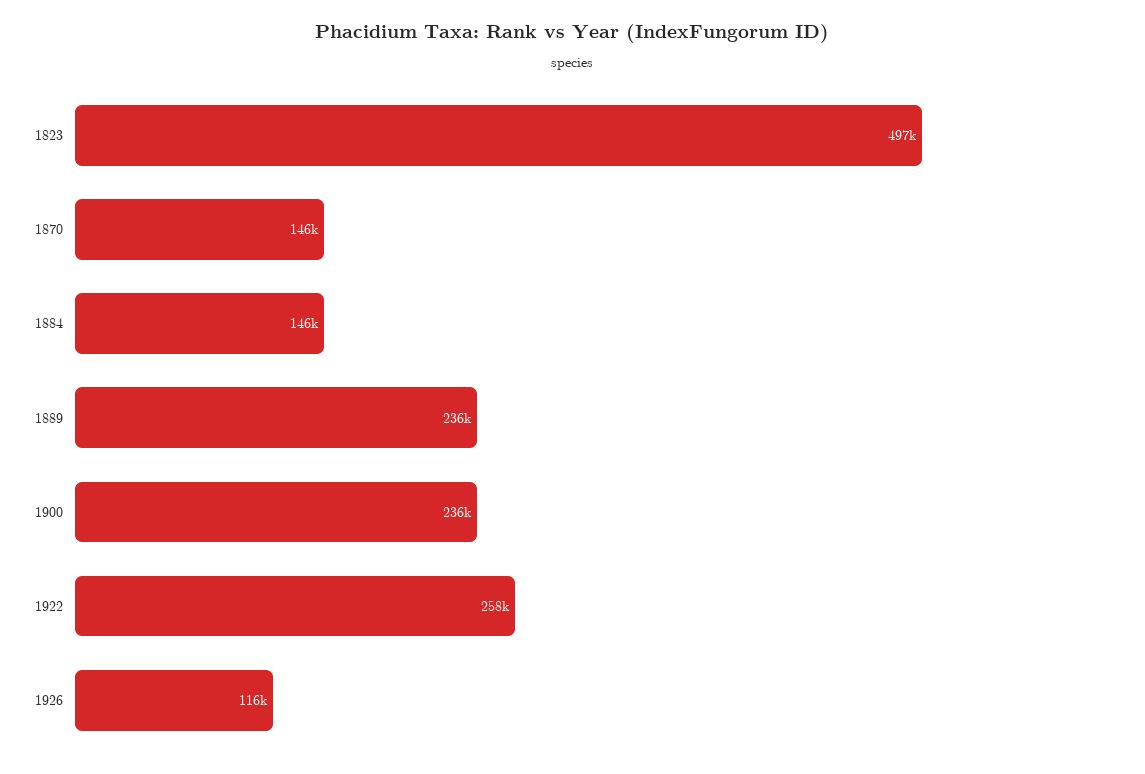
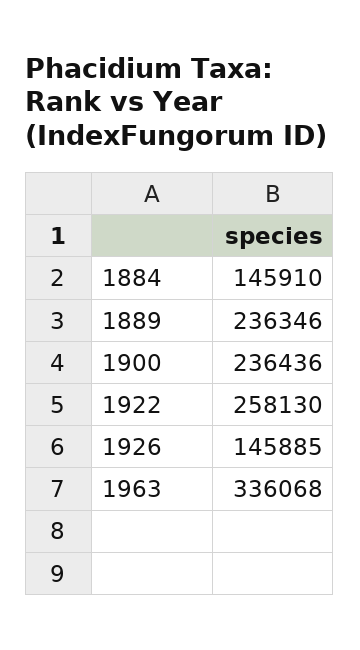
1823: 497000 -> none
1870: 146000 -> none
1926: 116000 -> 145885
1963: none -> 336068

